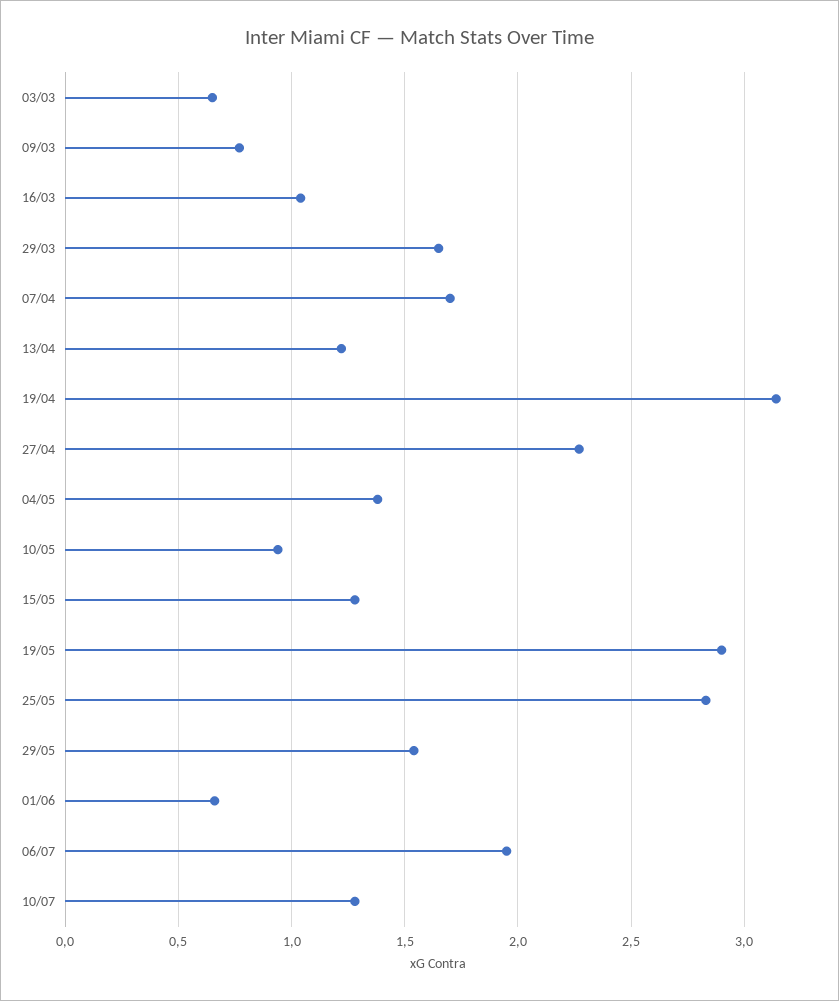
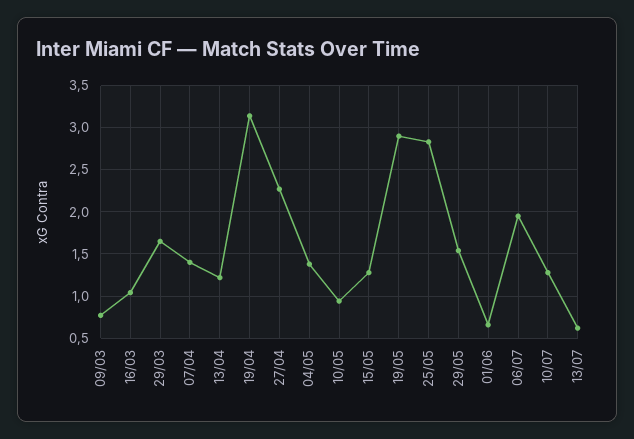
03/03: 0.65 -> none
07/04: 1.7 -> 1.4
13/07: none -> 0.6

